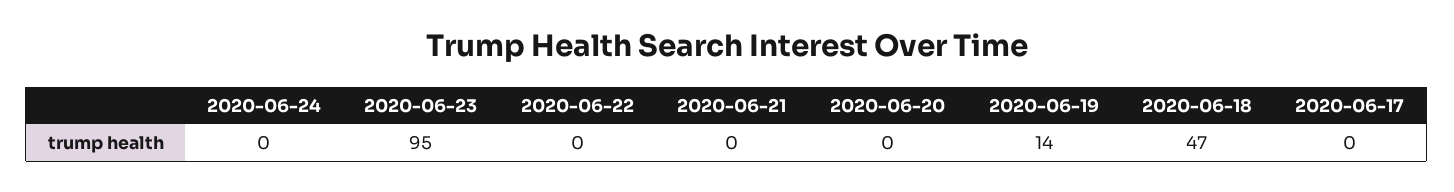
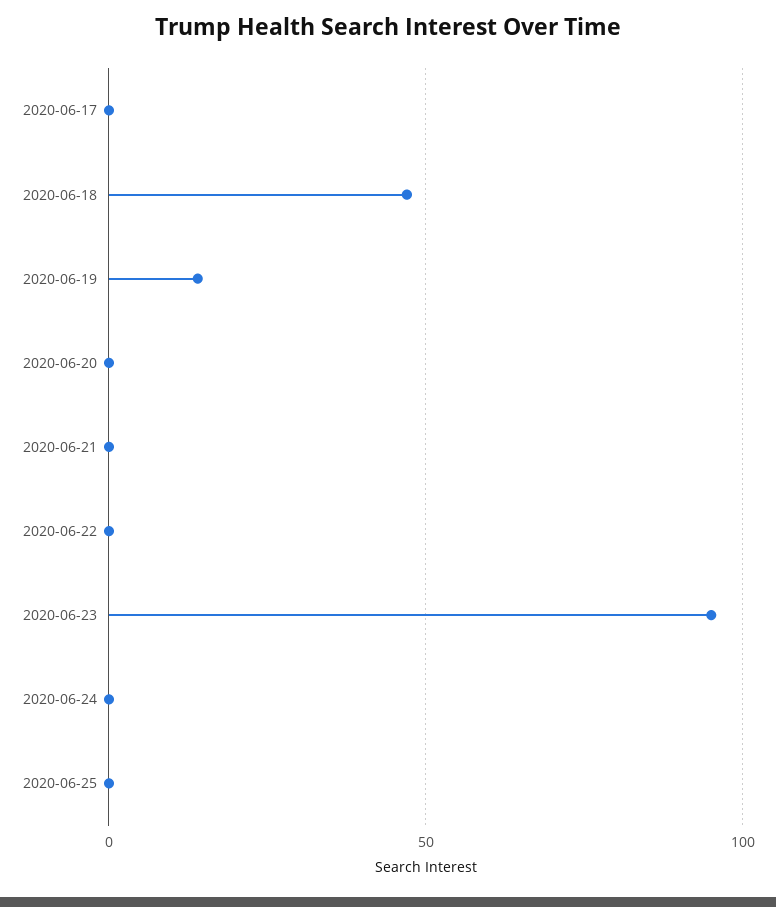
2020-06-25: none -> 0

